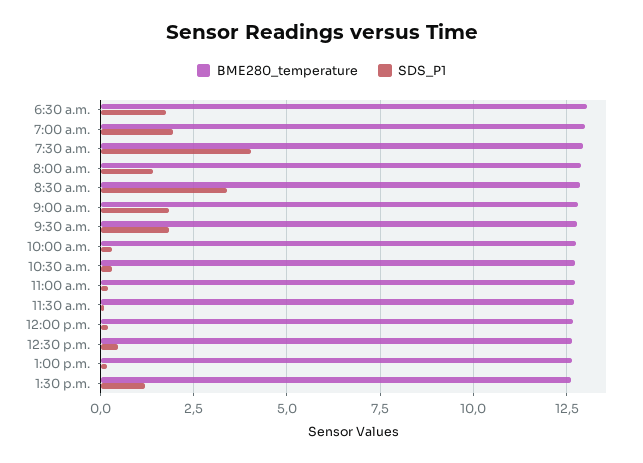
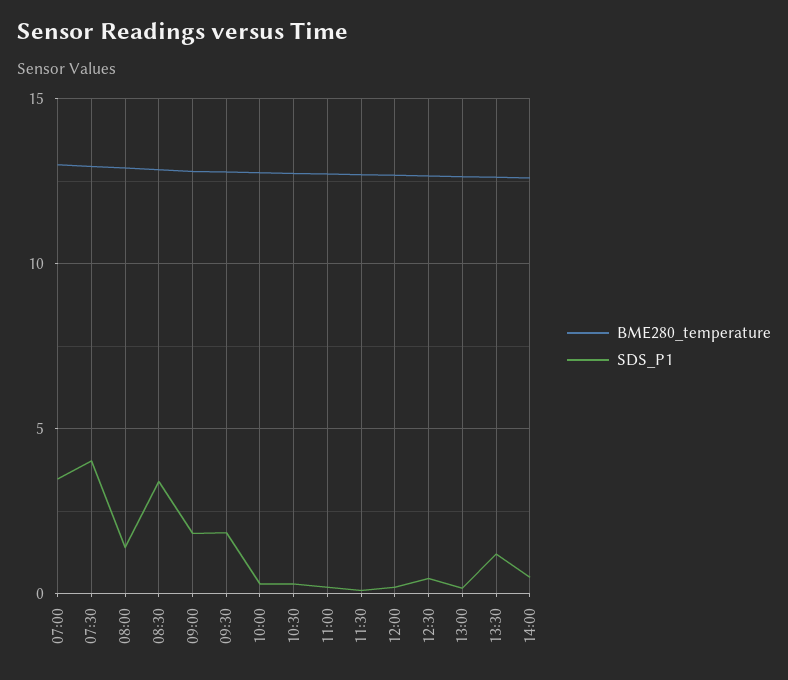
BME280_temperature, 6:30 a.m.: 13 -> none
SDS_P1, 6:30 a.m.: 1.75 -> none
SDS_P1, 7:00 a.m.: 2 -> 3.5
BME280_temperature, 14:00: none -> 12.5
SDS_P1, 14:00: none -> 0.5

